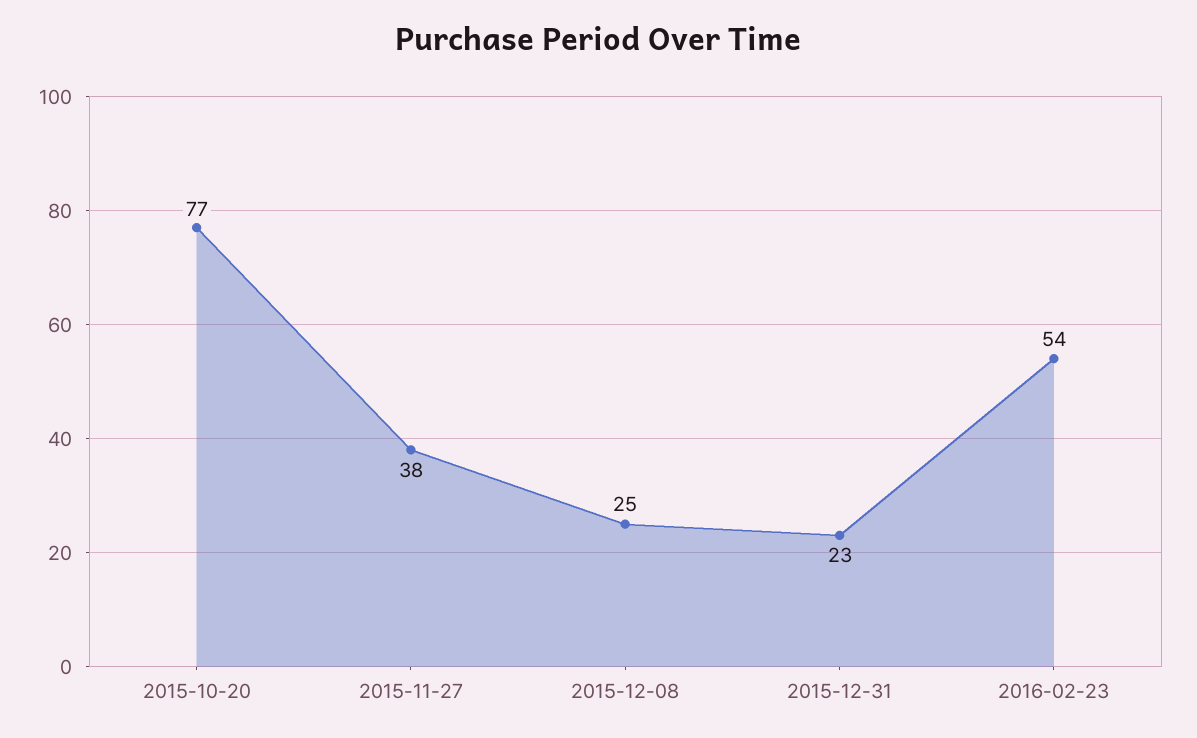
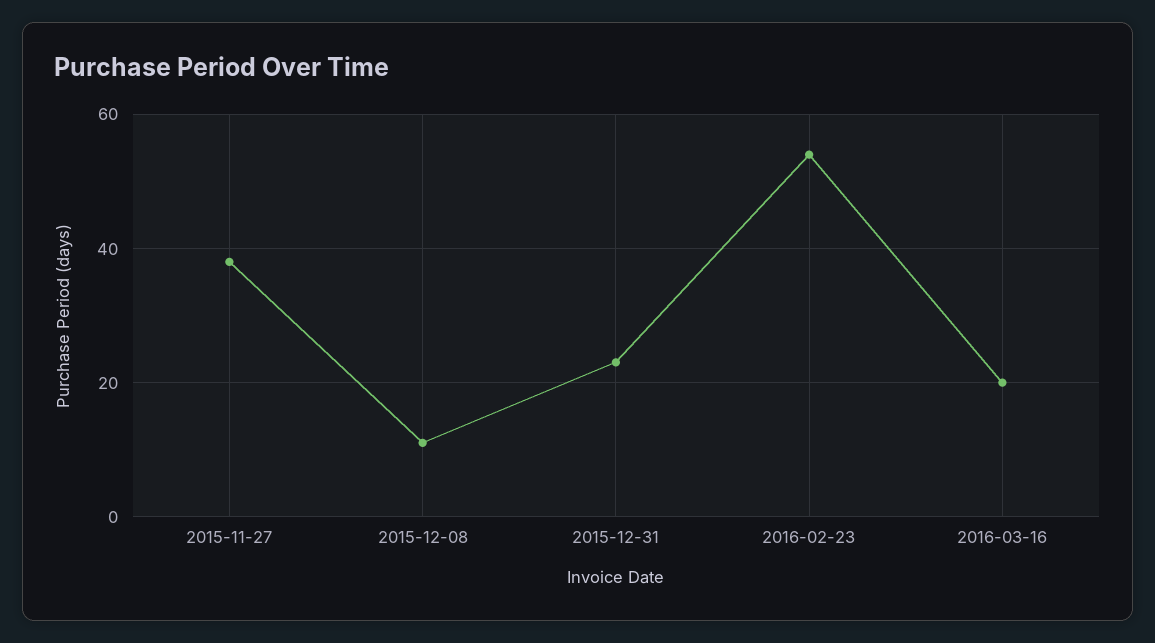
2015-10-20: 77 -> none
2015-12-08: 25 -> 10
2016-03-16: none -> 20

